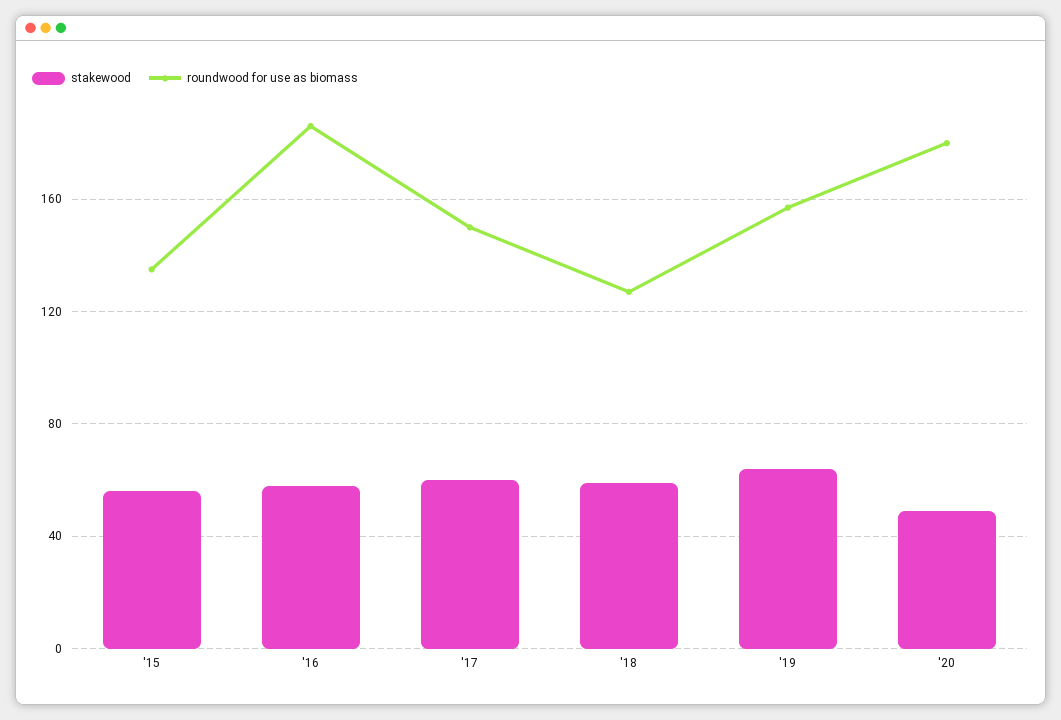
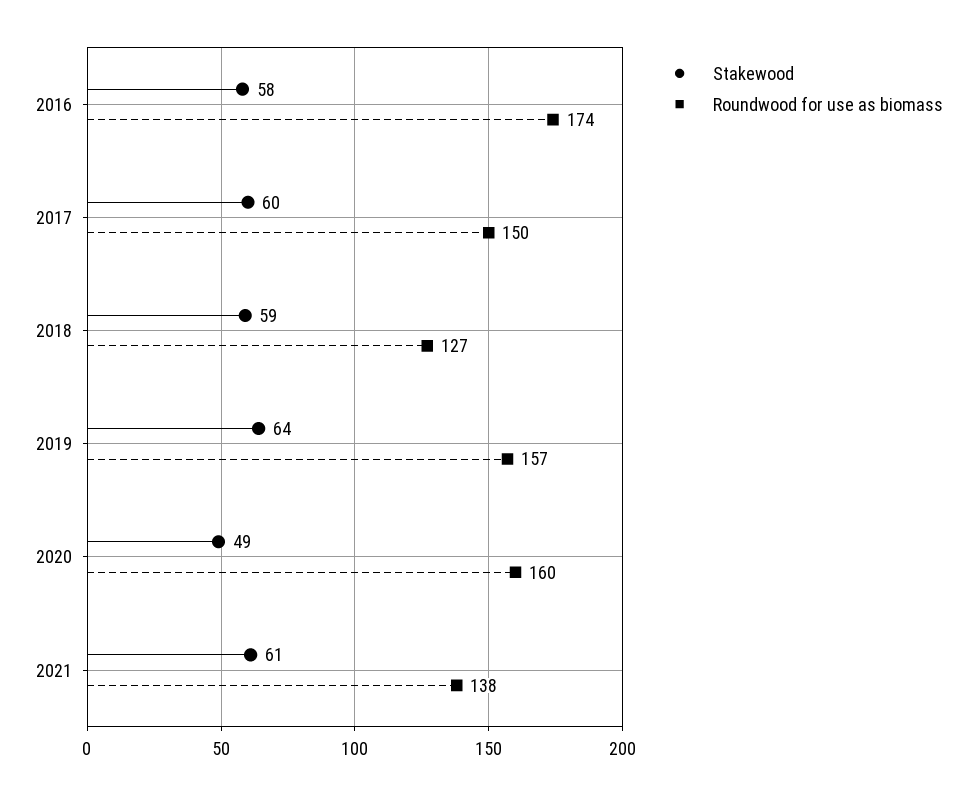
stakewood, '15: 55 -> none
roundwood for use as biomass, '15: 135 -> none
roundwood for use as biomass, '16: 185 -> 174
roundwood for use as biomass, '20: 180 -> 160
stakewood, 2021: none -> 61
roundwood for use as biomass, 2021: none -> 138

